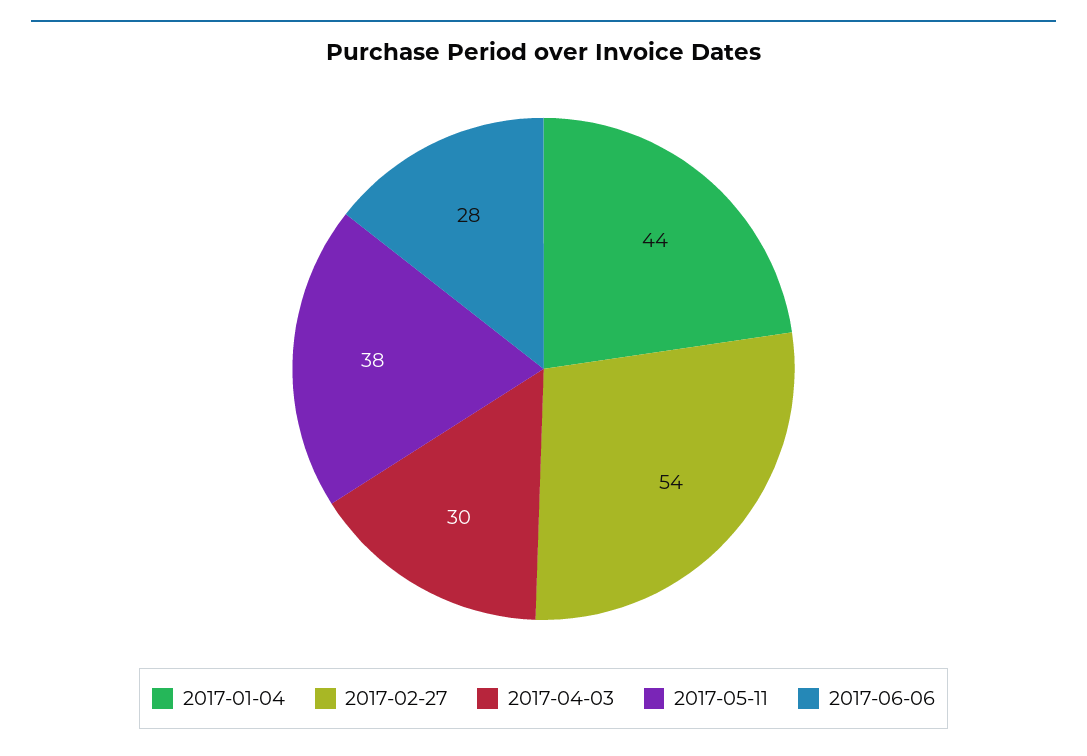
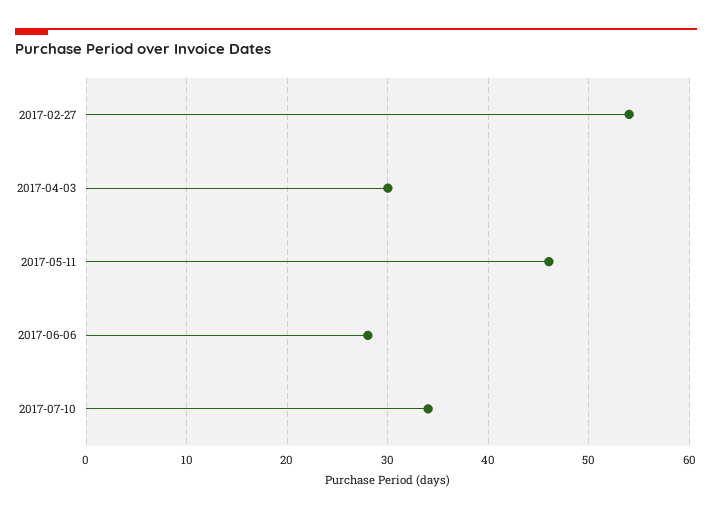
2017-01-04: 44 -> none
2017-05-11: 38 -> 46
2017-07-10: none -> 34

